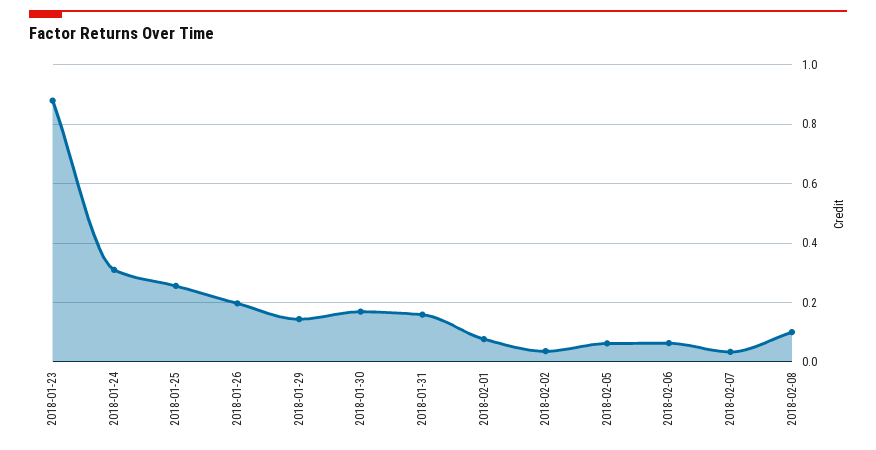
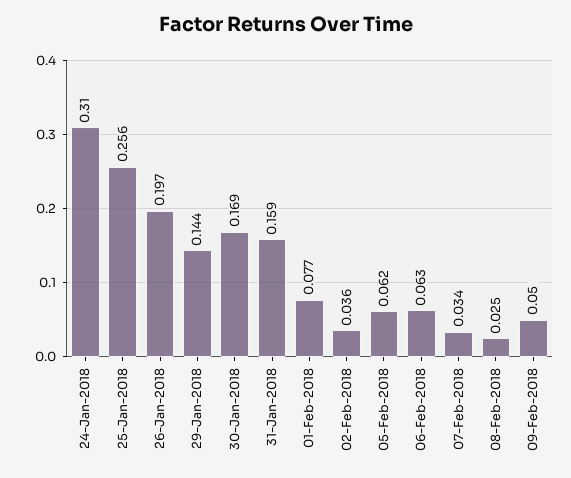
2018-01-23: 0.875 -> none
2018-02-08: 0.1 -> 0.025
09-Feb-2018: none -> 0.05

